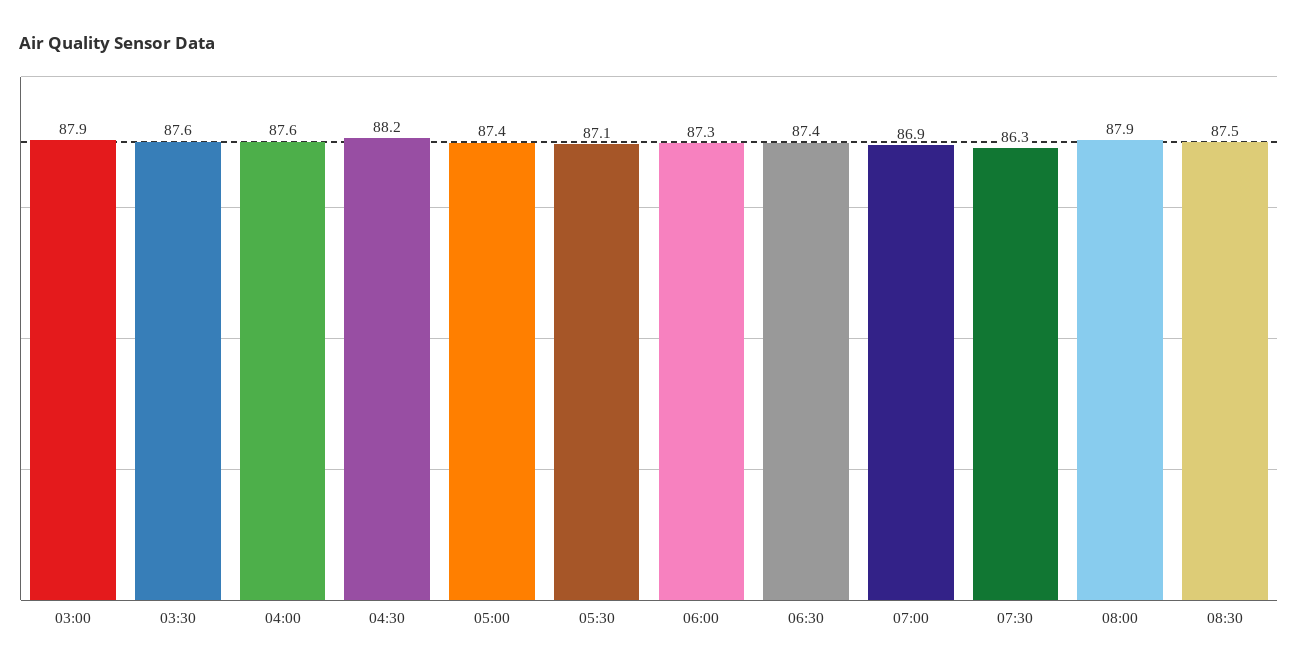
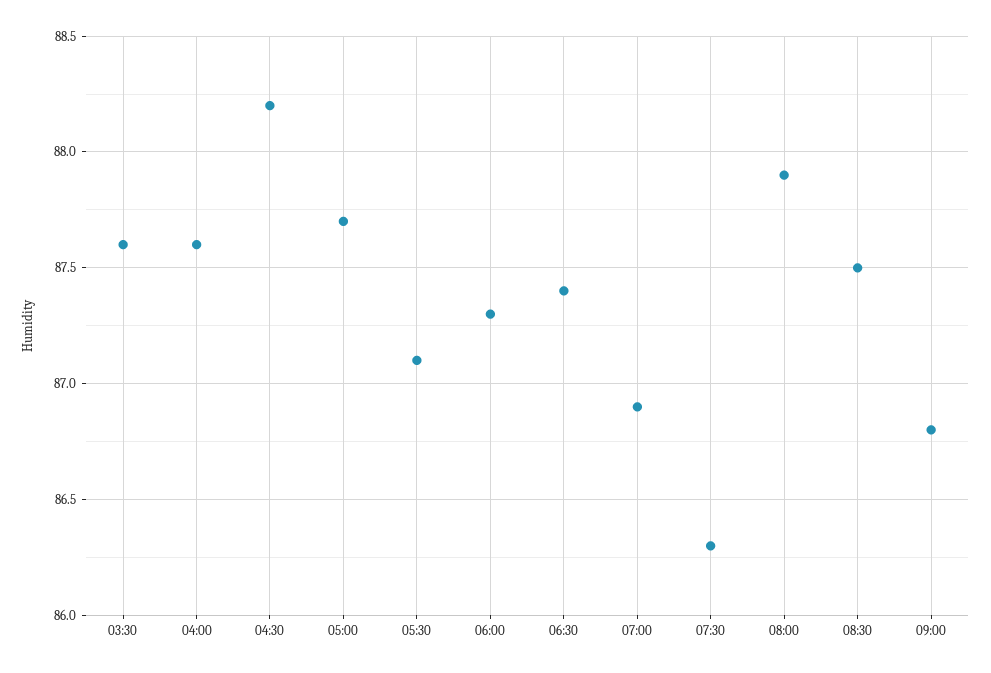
03:00: 87.9 -> none
05:00: 87.4 -> 87.7
09:00: none -> 86.8

